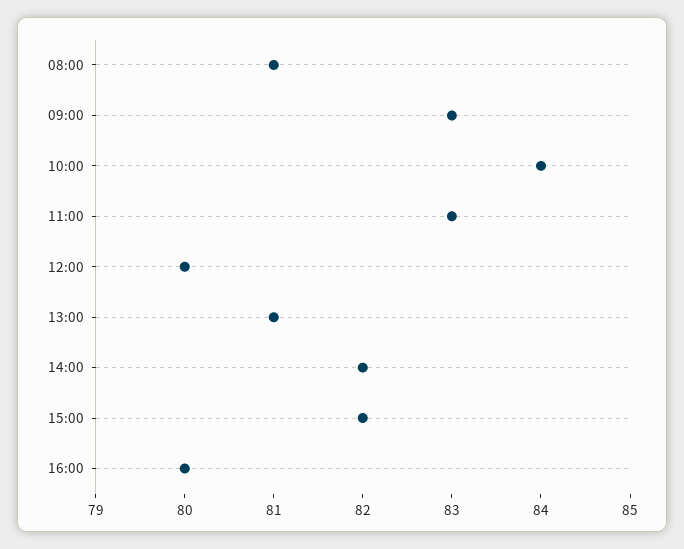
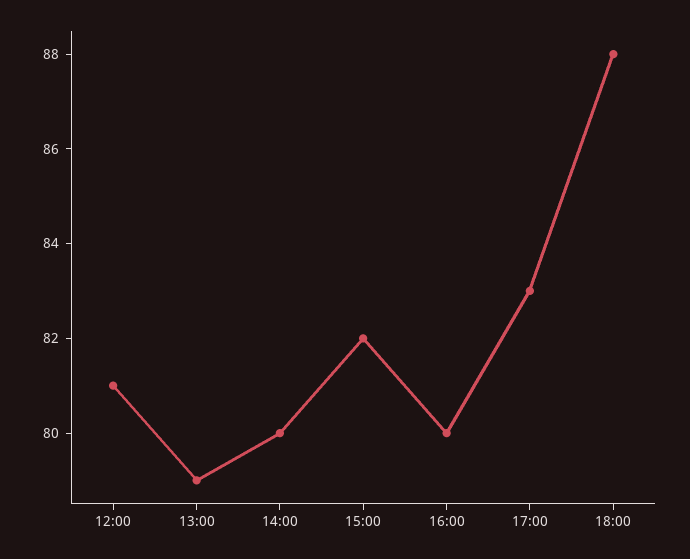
08:00: 81 -> none
09:00: 83 -> none
10:00: 84 -> none
11:00: 83 -> none
12:00: 80 -> 81
13:00: 81 -> 79
14:00: 82 -> 80
17:00: none -> 83
18:00: none -> 88

